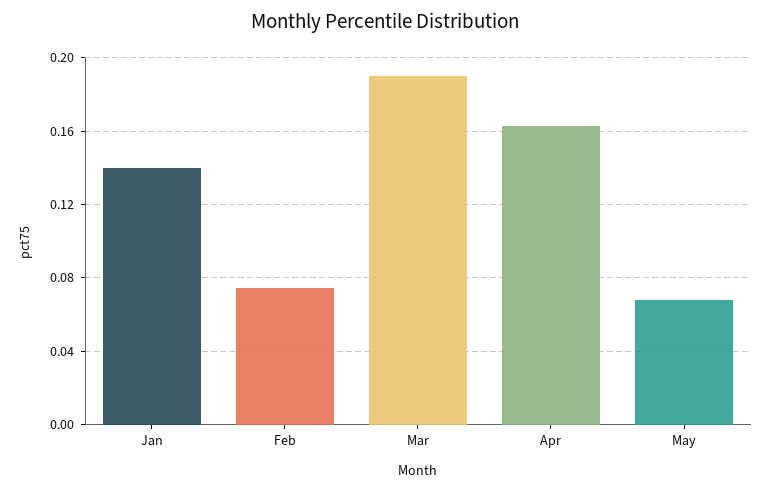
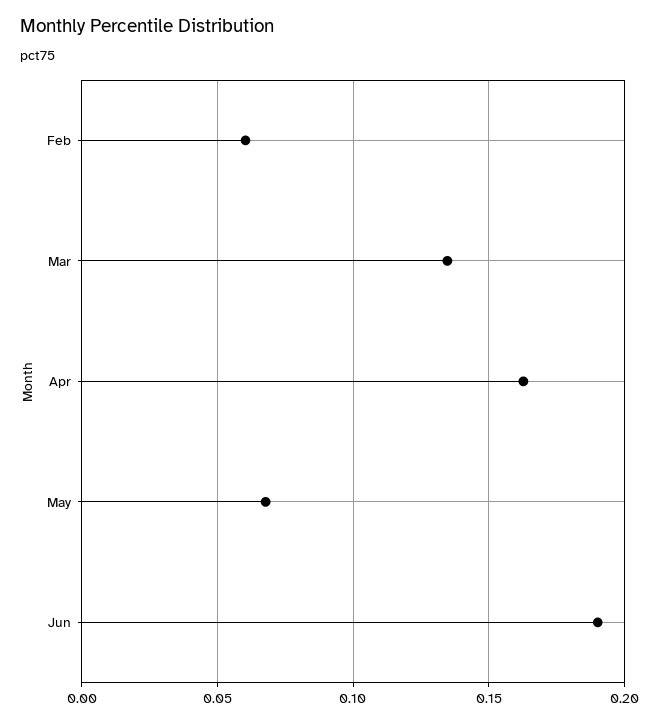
Jan: 0.14 -> none
Feb: 0.075 -> 0.06
Mar: 0.19 -> 0.135
Jun: none -> 0.19

